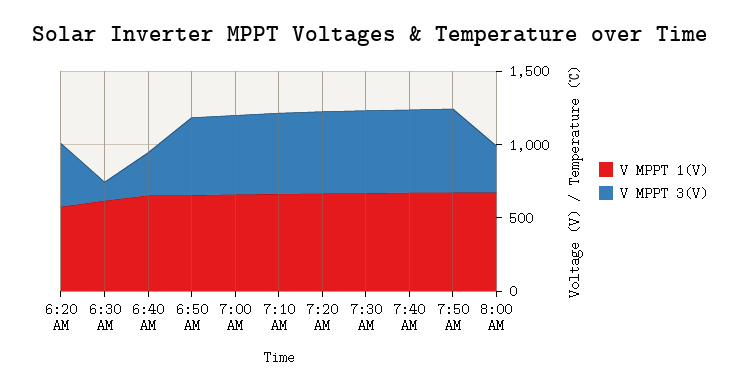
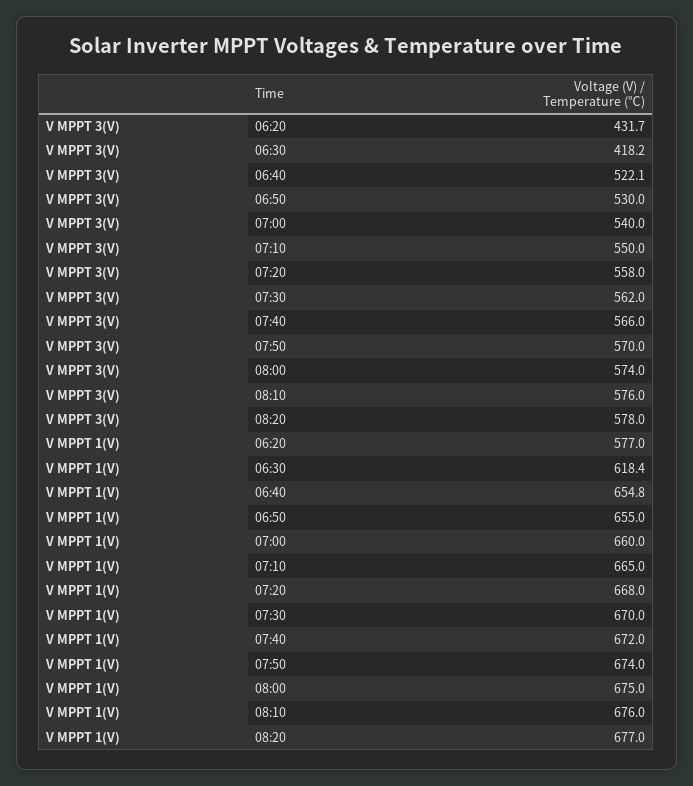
V MPPT 3(V), 6:30 AM: 100 -> 418.2
V MPPT 3(V), 6:40 AM: 300 -> 522.1
V MPPT 3(V), 8:00 AM: 300 -> 574
V MPPT 3(V), 08:10: none -> 576
V MPPT 3(V), 08:20: none -> 578
V MPPT 1(V), 08:10: none -> 676
V MPPT 1(V), 08:20: none -> 677

